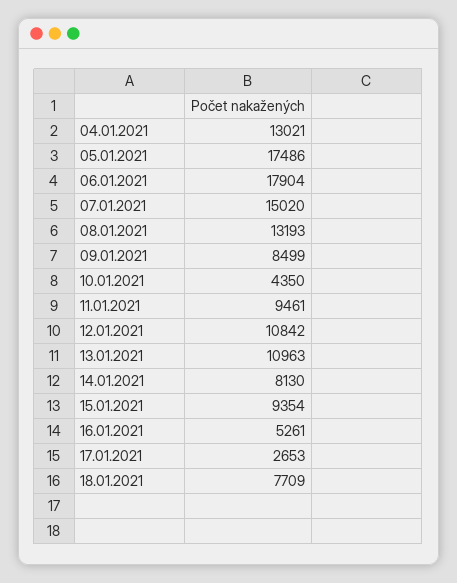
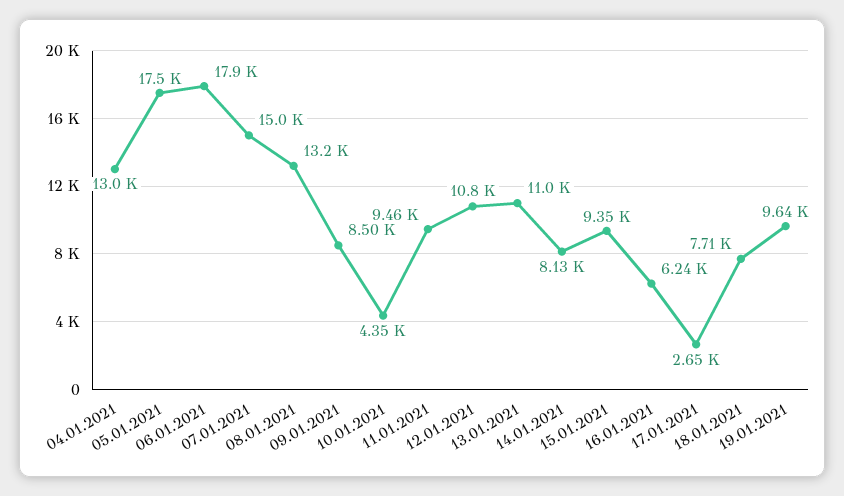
16.01.2021: 5261 -> 6240
19.01.2021: none -> 9640

